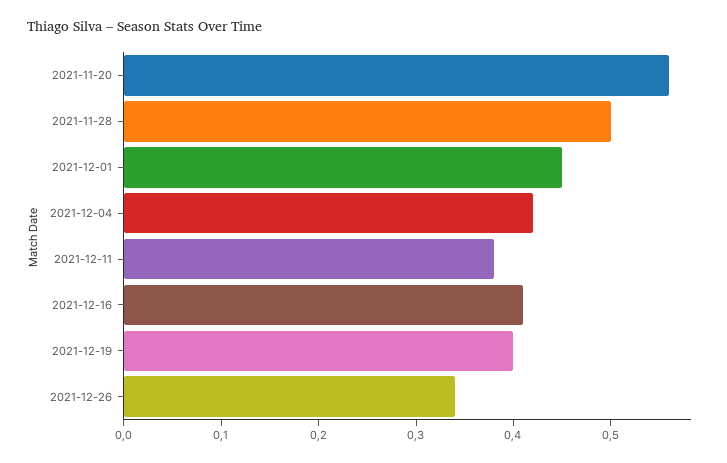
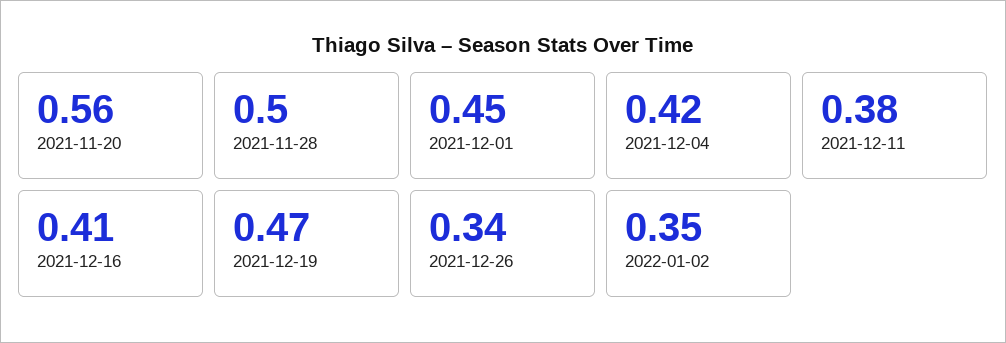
2021-12-19: 0.4 -> 0.47
2022-01-02: none -> 0.35

